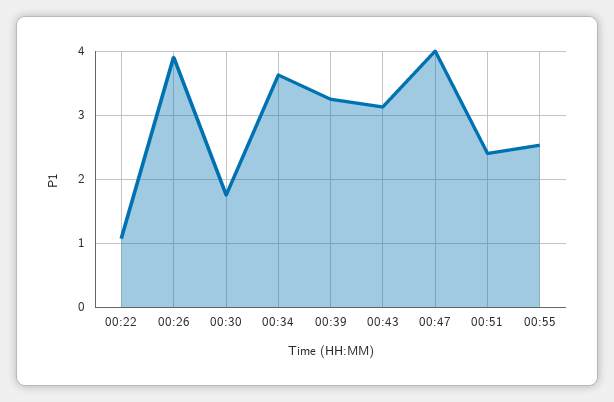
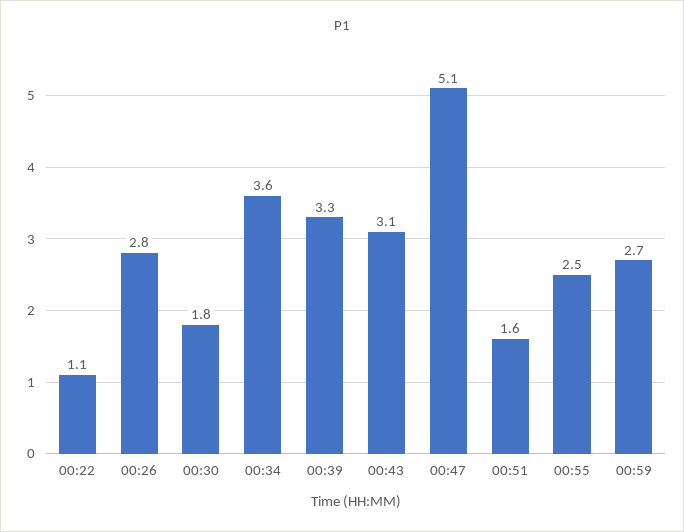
00:26: 3.9 -> 2.8
00:47: 4 -> 5.1
00:51: 2.4 -> 1.6
00:59: none -> 2.7

